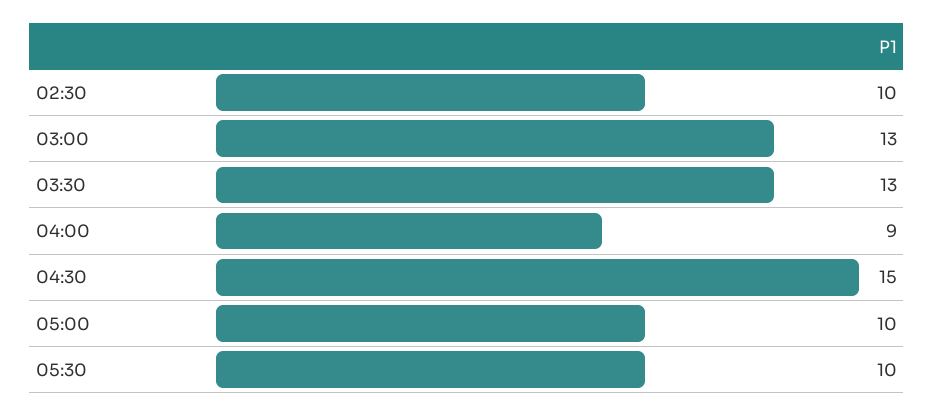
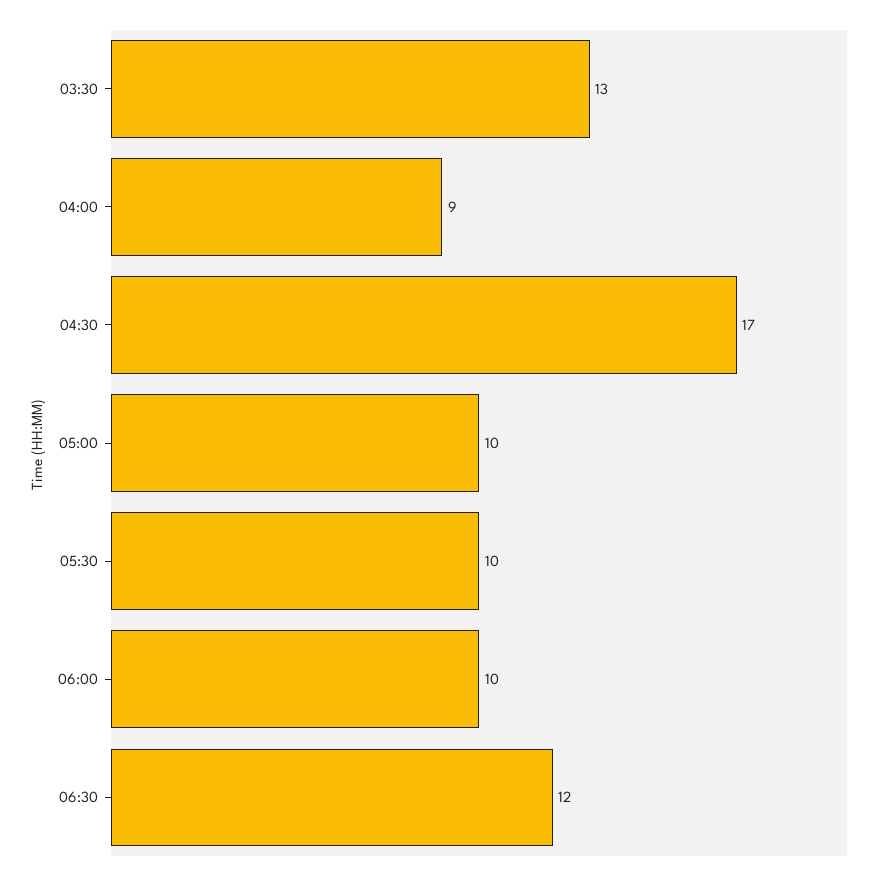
02:30: 10 -> none
03:00: 13 -> none
04:30: 15 -> 17
06:00: none -> 10
06:30: none -> 12

